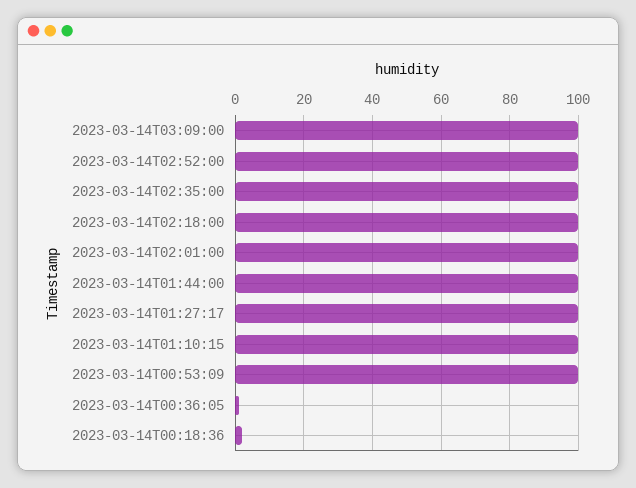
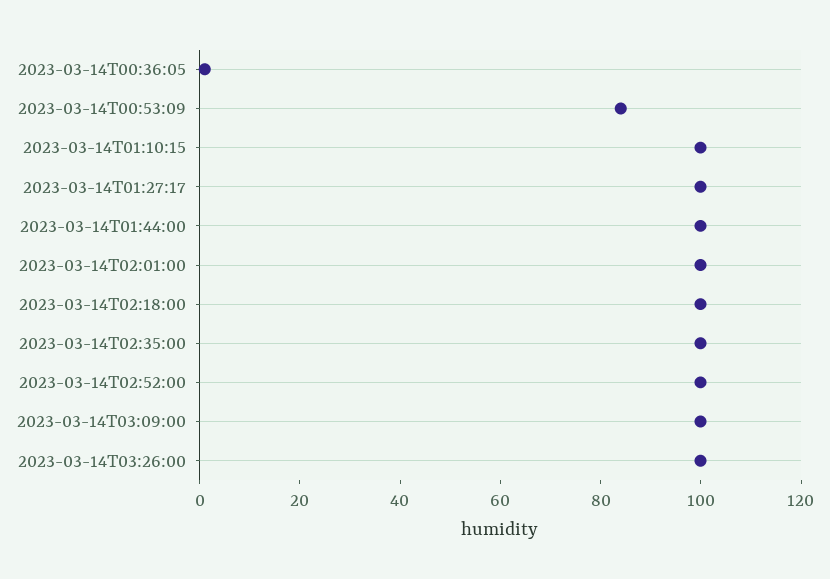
2023-03-14T00:53:09: 100 -> 85
2023-03-14T00:18:36: 2 -> none
2023-03-14T03:26:00: none -> 100

